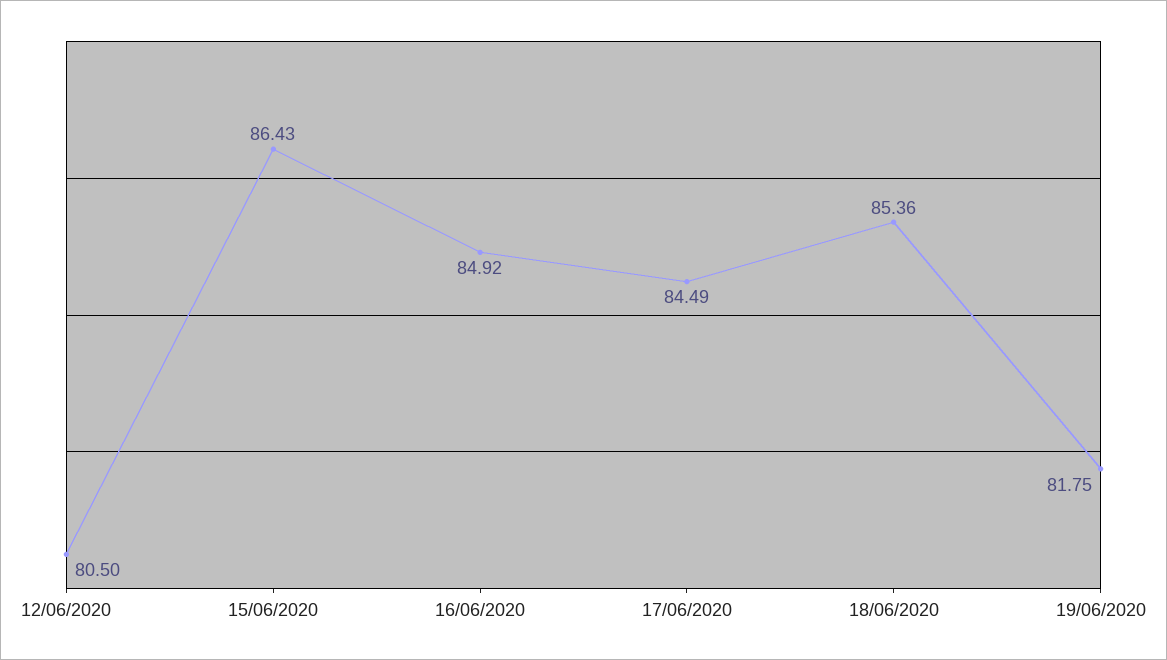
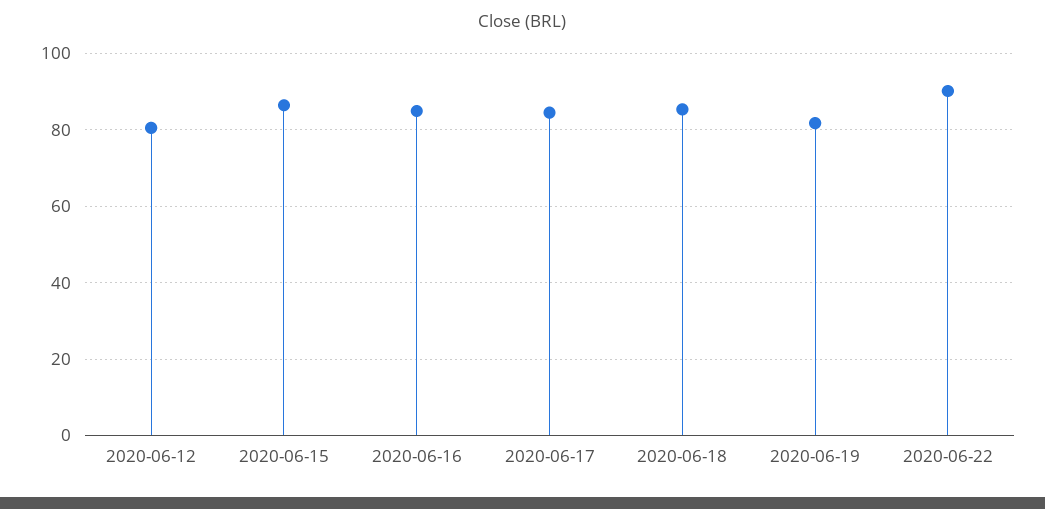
2020-06-22: none -> 90

